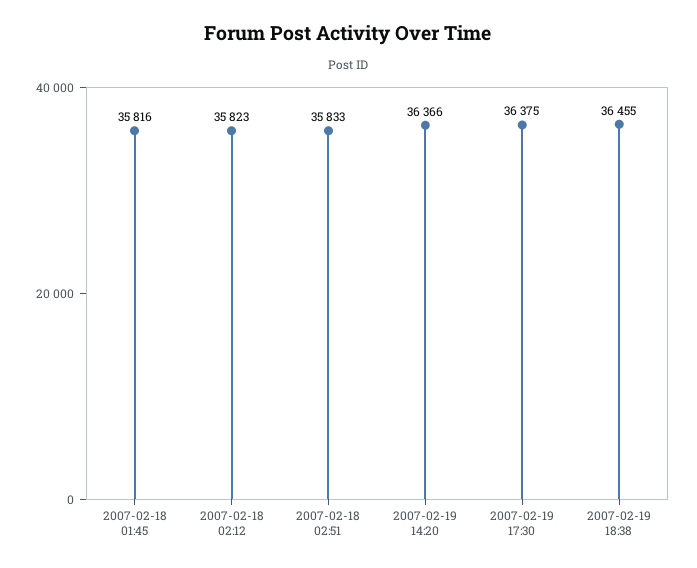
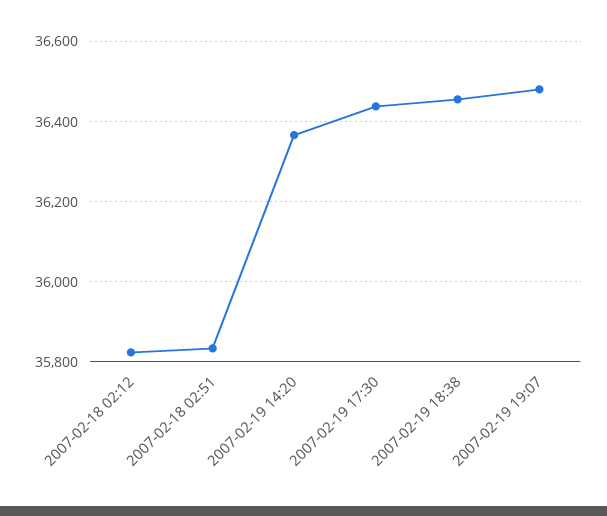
2007-02-18 01:45: 35816 -> none
2007-02-19 17:30: 36375 -> 36440
2007-02-19 19:07: none -> 36480

